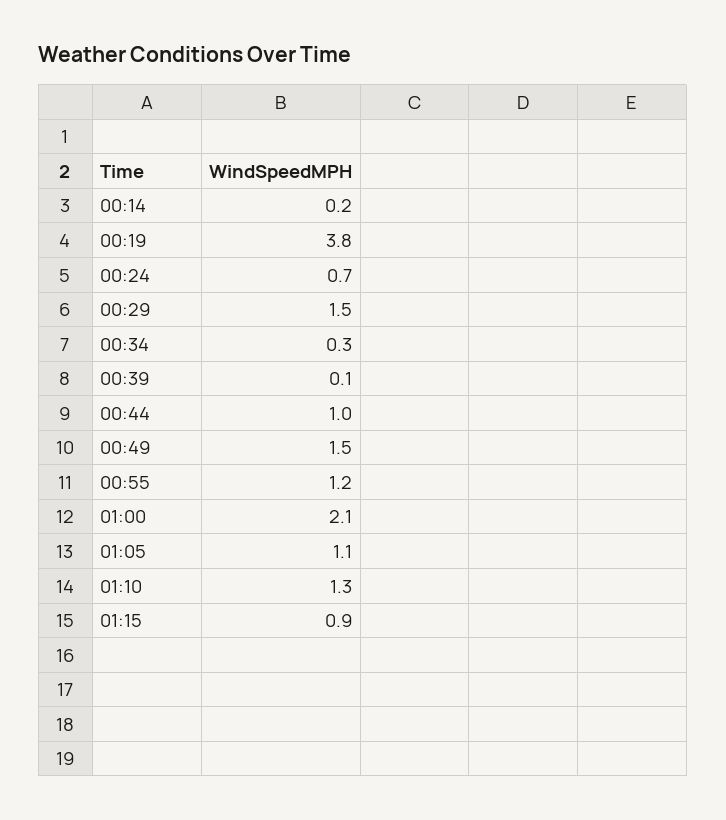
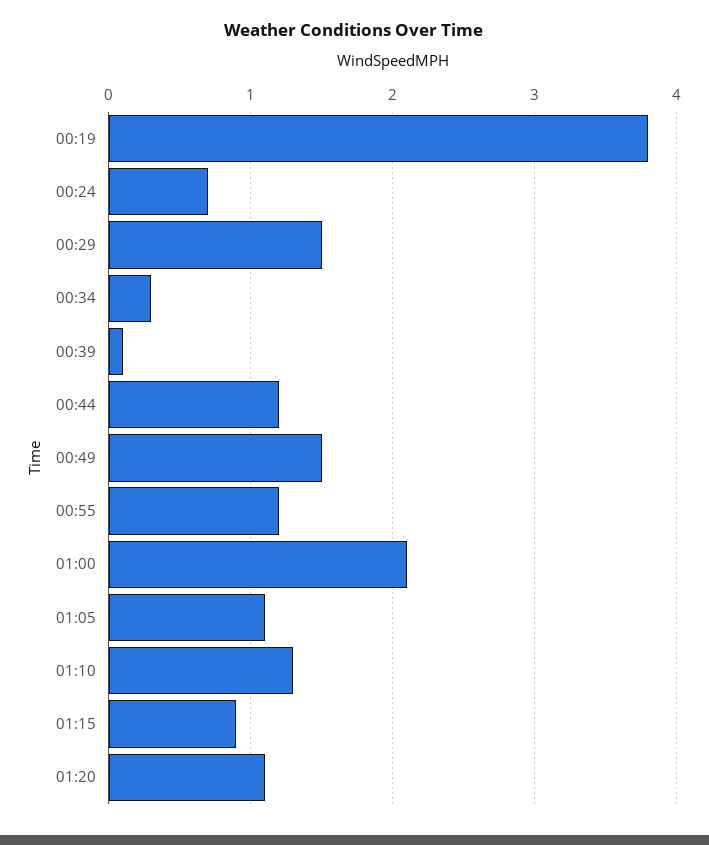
00:14: 0.2 -> none
00:44: 1 -> 1.2
01:20: none -> 1.1

